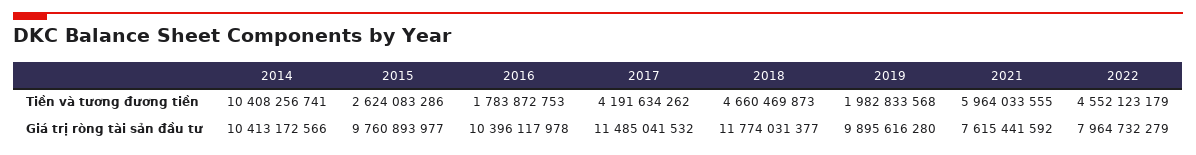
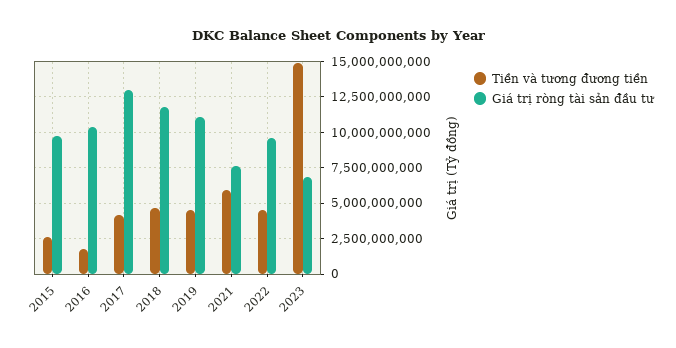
Tiền và tương đương tiền, 2014: 10408256741 -> none
Tiền và tương đương tiền, 2019: 1982833568 -> 4500000000
Giá trị ròng tài sản đầu tư, 2014: 10413172566 -> none
Giá trị ròng tài sản đầu tư, 2017: 11485041532 -> 13000000000
Giá trị ròng tài sản đầu tư, 2019: 9895616280 -> 11000000000
Giá trị ròng tài sản đầu tư, 2022: 7964732279 -> 9500000000
Tiền và tương đương tiền, 2023: none -> 15000000000
Giá trị ròng tài sản đầu tư, 2023: none -> 7000000000

